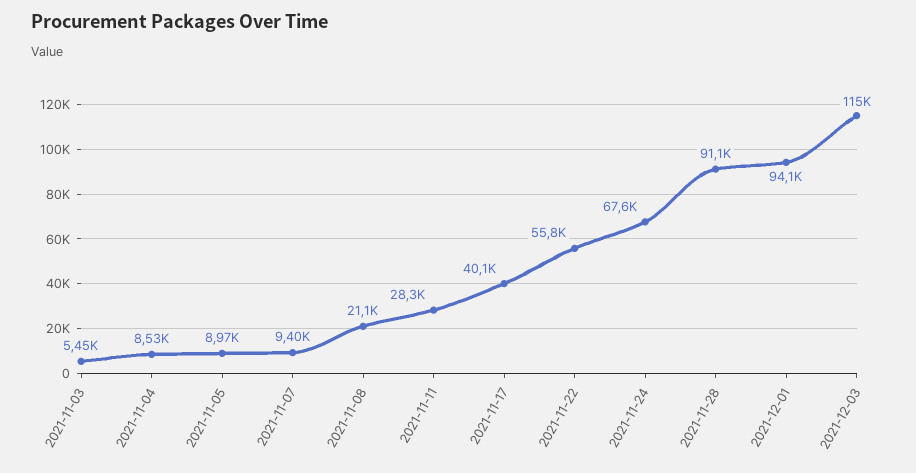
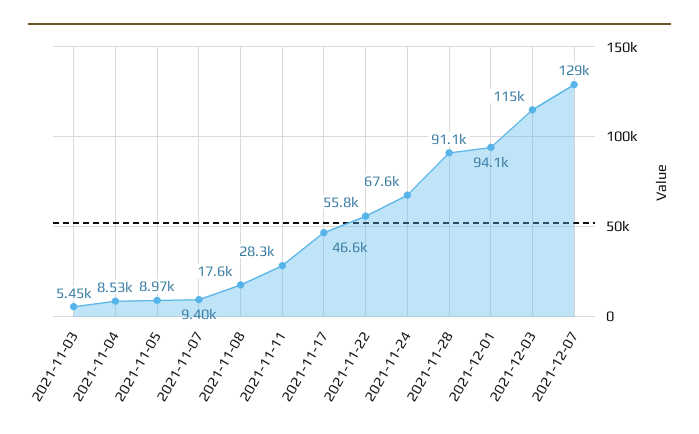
2021-11-08: 21100 -> 17600
2021-11-17: 40100 -> 46600
2021-12-07: none -> 129000

